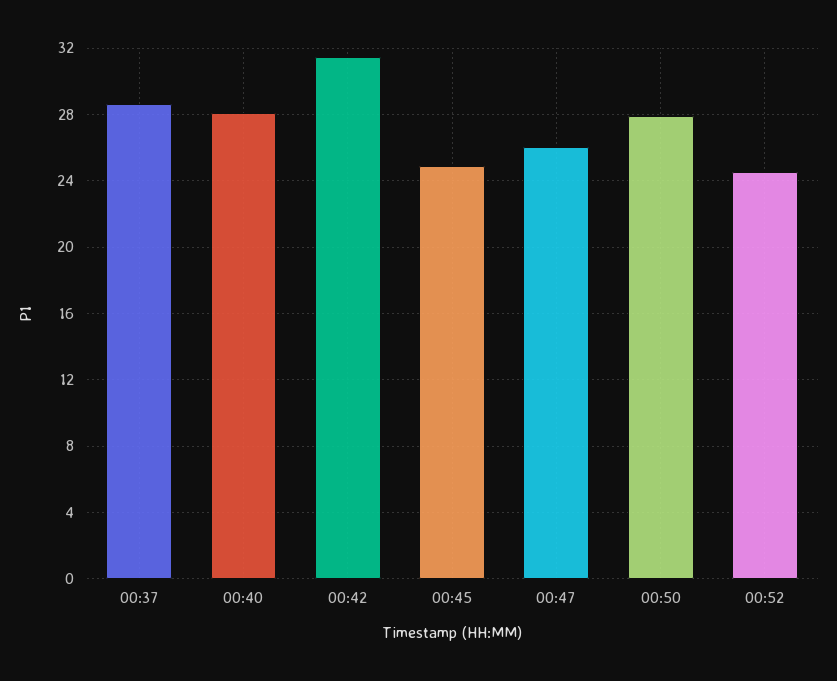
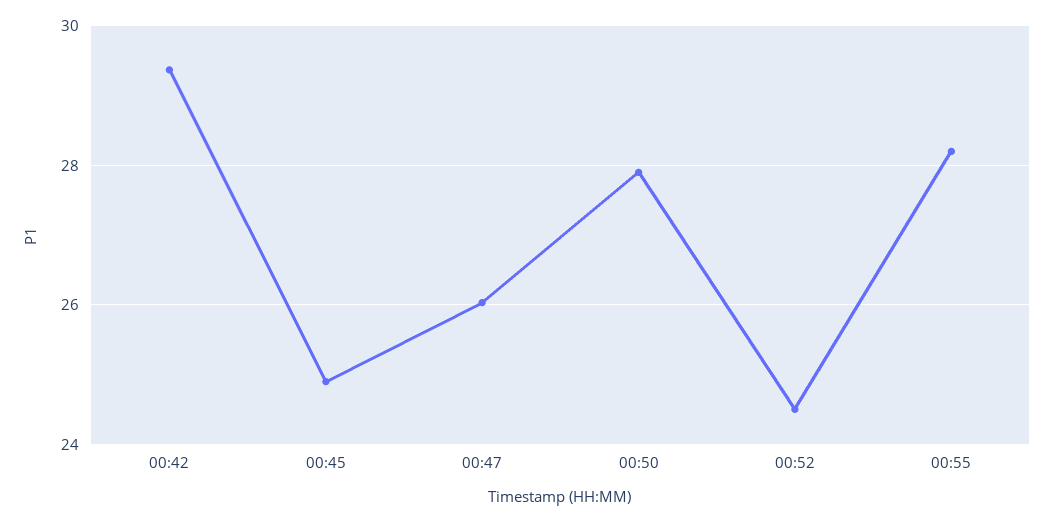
00:37: 28.5 -> none
00:40: 28 -> none
00:42: 31.5 -> 29.4
00:55: none -> 28.2

